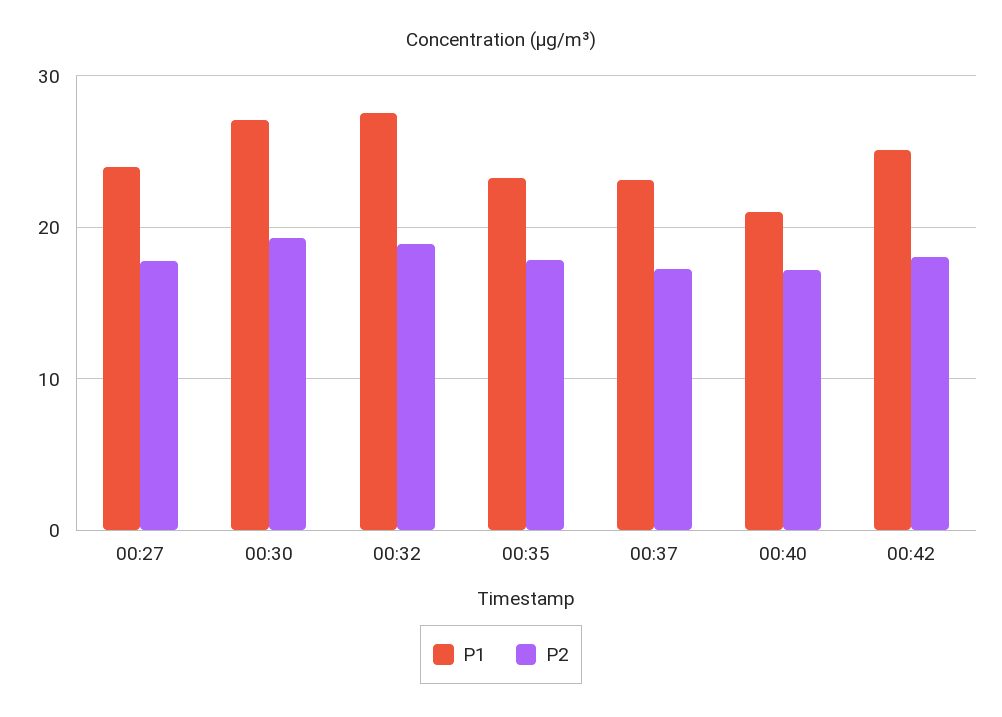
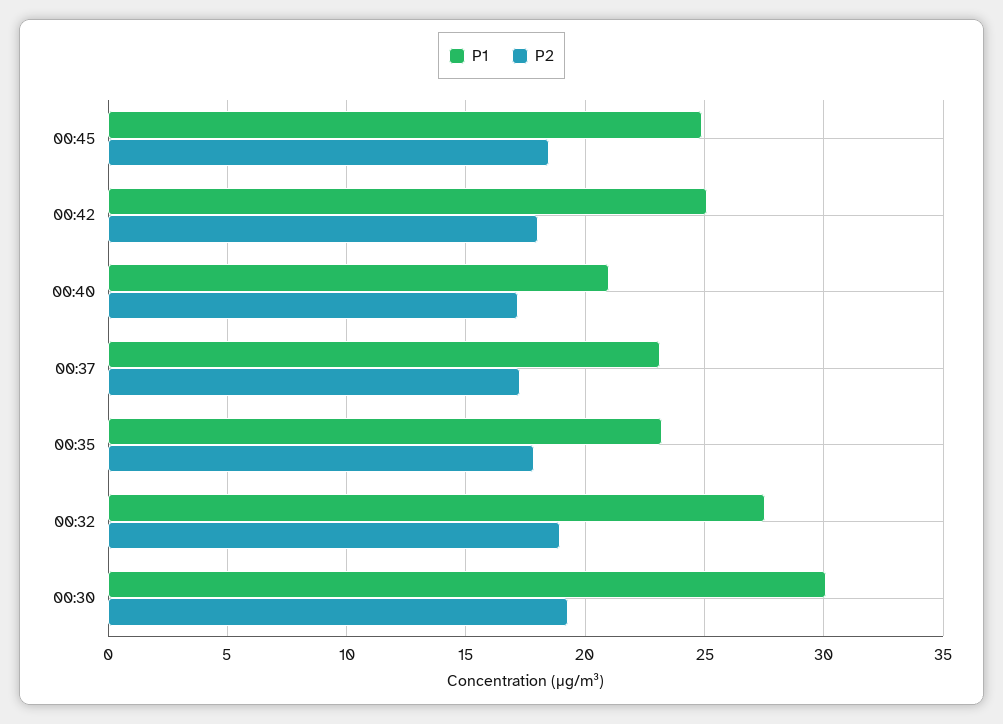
P1, 00:27: 24 -> none
P2, 00:27: 18 -> none
P1, 00:30: 27 -> 30
P1, 00:45: none -> 25
P2, 00:45: none -> 18.5

